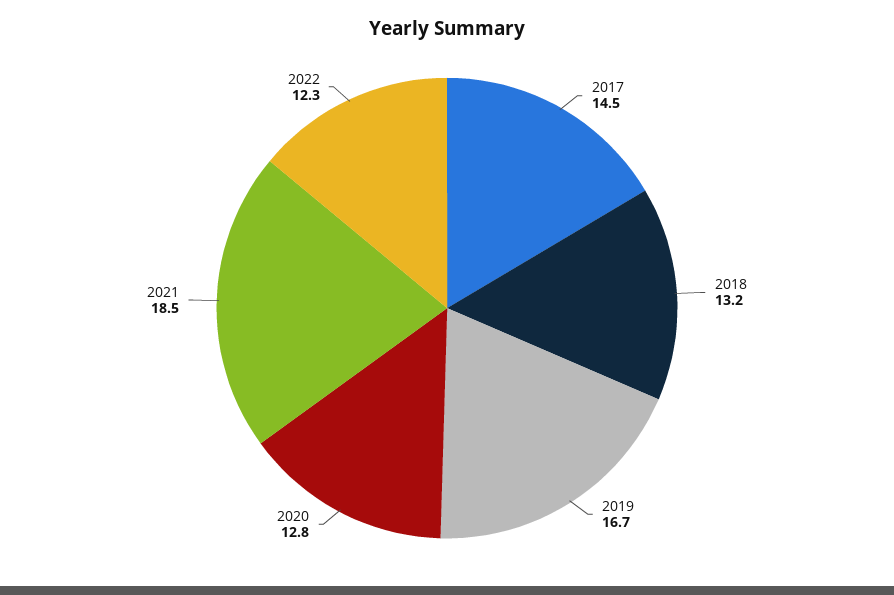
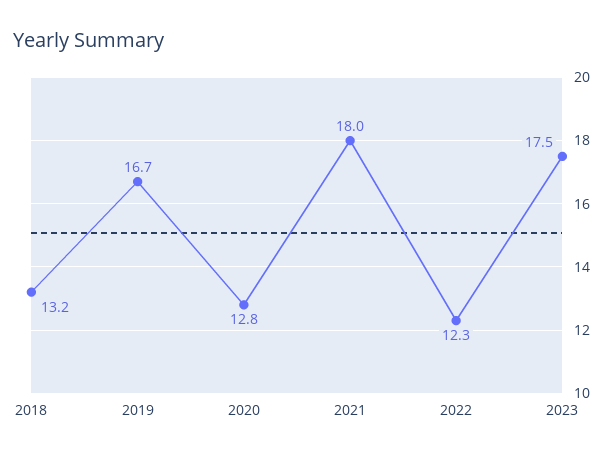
2017: 14.5 -> none
2021: 18.5 -> 18
2023: none -> 17.5

